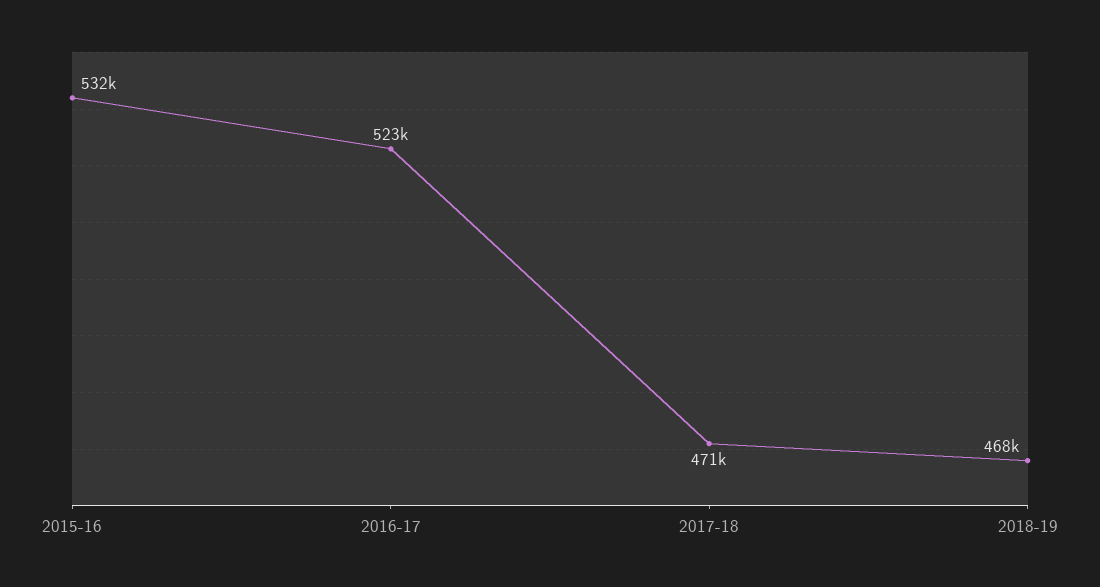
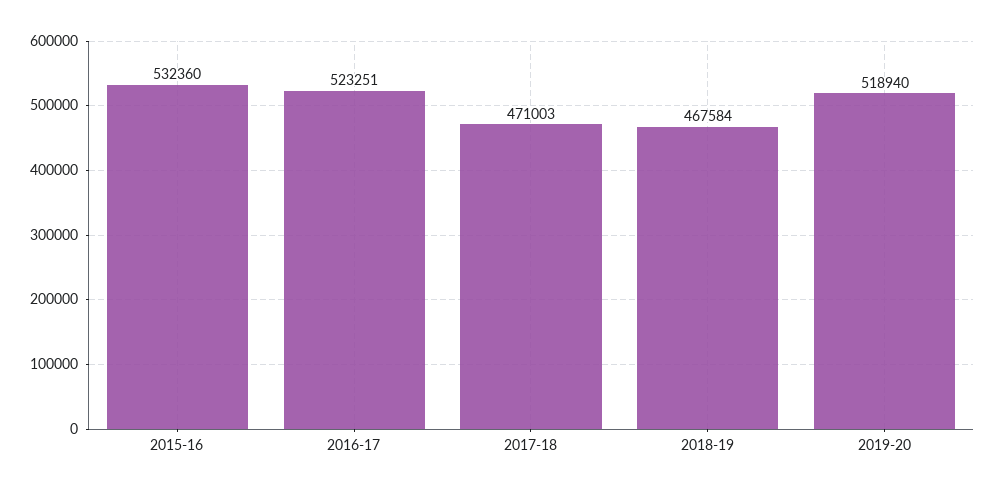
2019-20: none -> 518940

